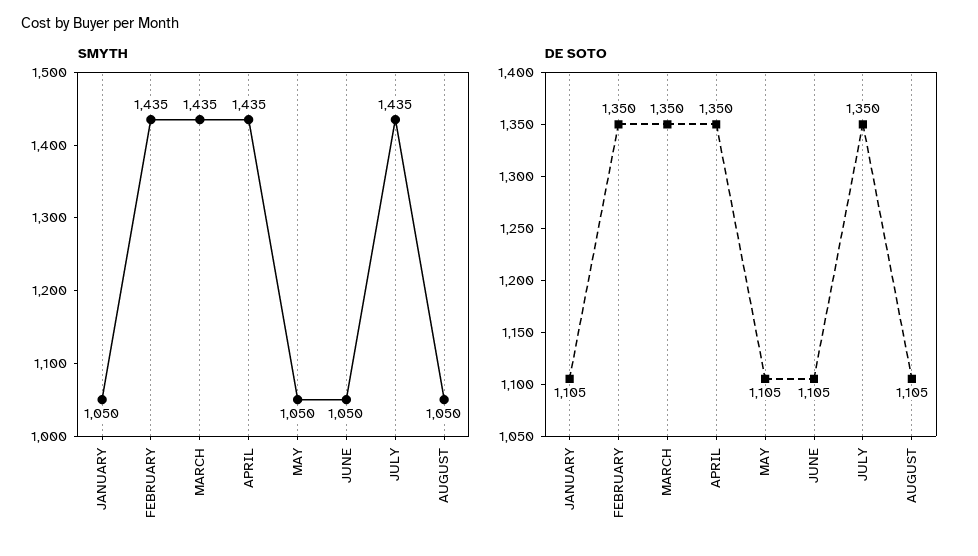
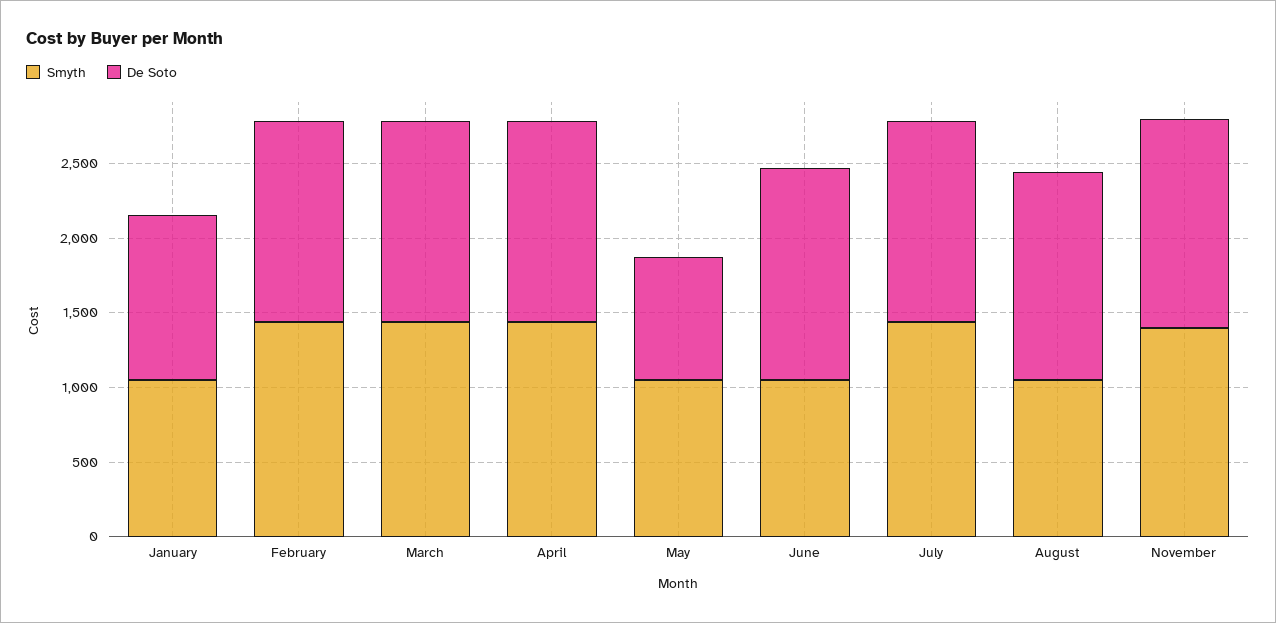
DE SOTO, MAY: 1105 -> 800
DE SOTO, JUNE: 1105 -> 1400
DE SOTO, AUGUST: 1105 -> 1400
SMYTH, November: none -> 1400
DE SOTO, November: none -> 1400

